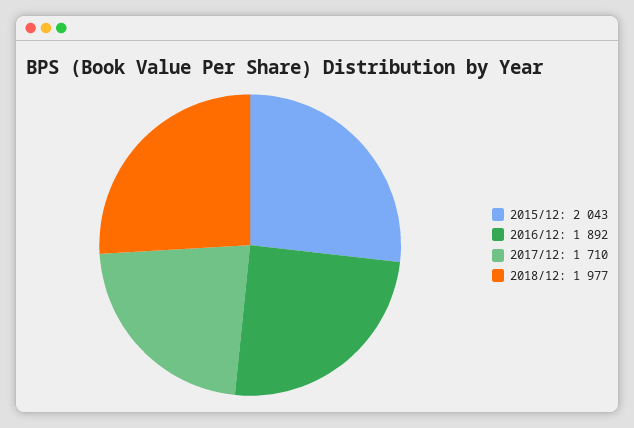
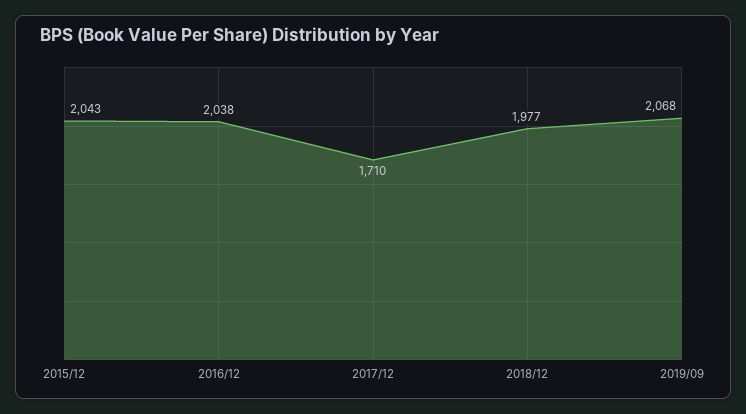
2016/12: 1892 -> 2038
2019/09: none -> 2068

